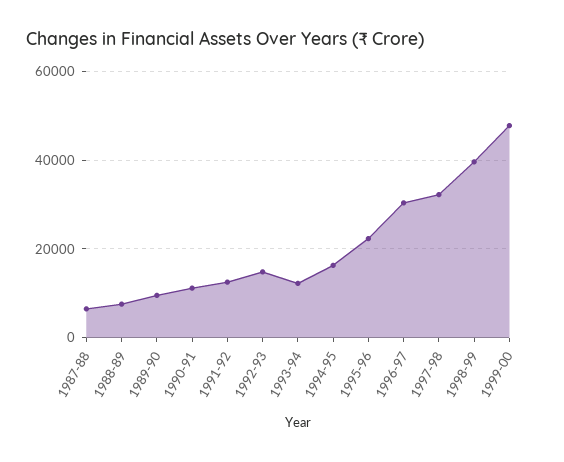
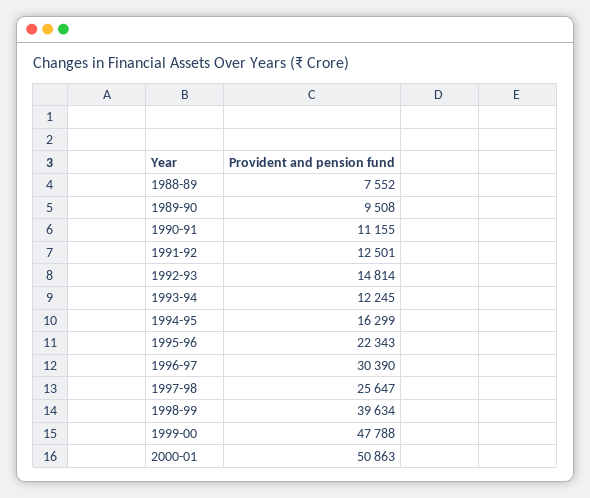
1987-88: 6000 -> none
1997-98: 32000 -> 25647
2000-01: none -> 50863

